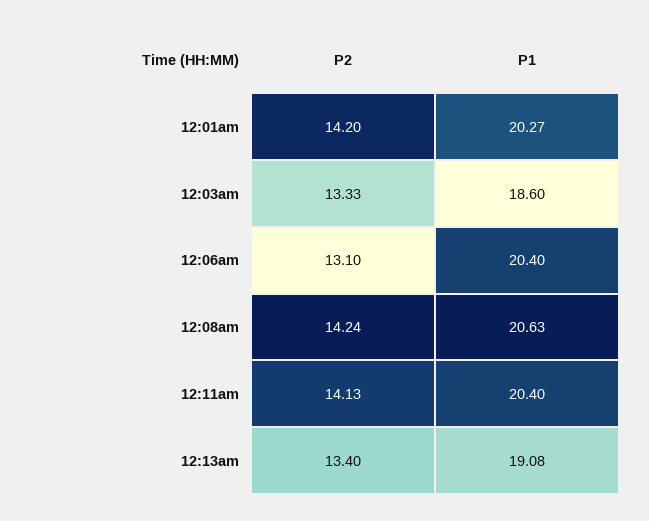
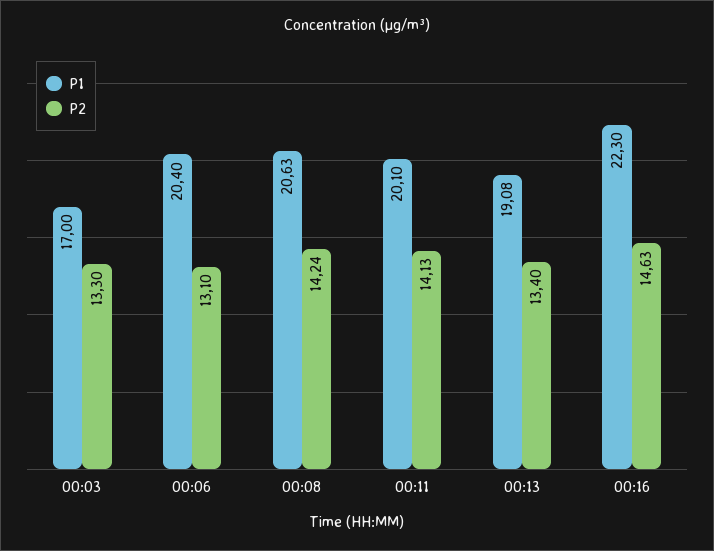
P2, 12:01am: 14.2 -> none
P1, 12:01am: 20.27 -> none
P2, 12:03am: 13.33 -> 13.3
P1, 12:03am: 18.6 -> 17
P1, 12:11am: 20.4 -> 20.1
P1, 00:16: none -> 22.3
P2, 00:16: none -> 14.63

